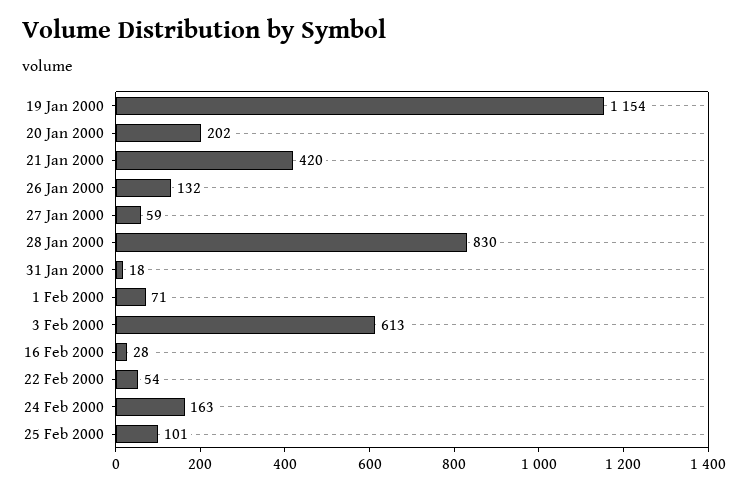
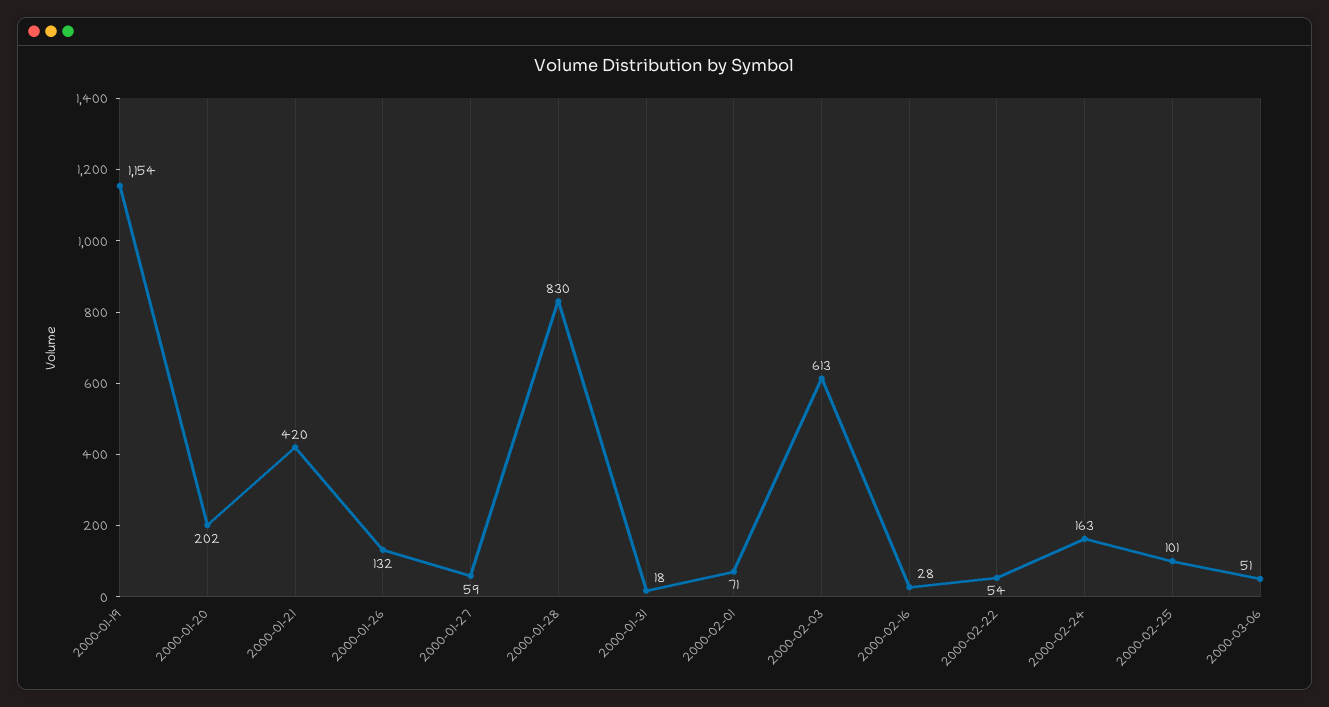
2000-03-06: none -> 51

